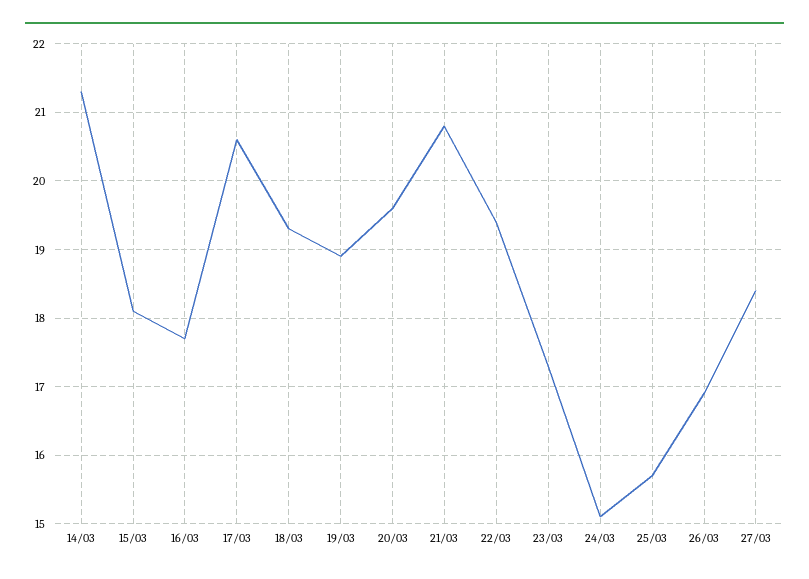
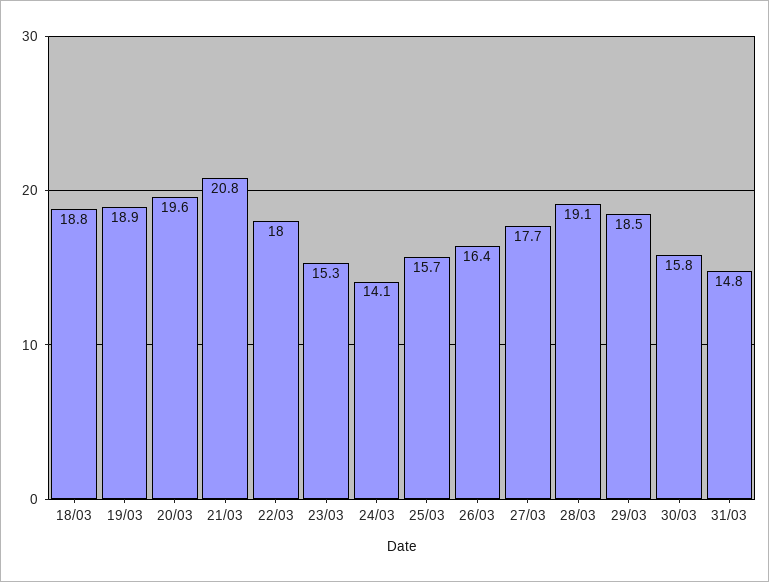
14/03: 21.3 -> none
15/03: 18.1 -> none
16/03: 17.7 -> none
17/03: 20.6 -> none
18/03: 19.3 -> 18.8
22/03: 19.4 -> 18
23/03: 17.3 -> 15.3
24/03: 15.1 -> 14.1
26/03: 16.9 -> 16.4
27/03: 18.4 -> 17.7
28/03: none -> 19.1
29/03: none -> 18.5
30/03: none -> 15.8
31/03: none -> 14.8

